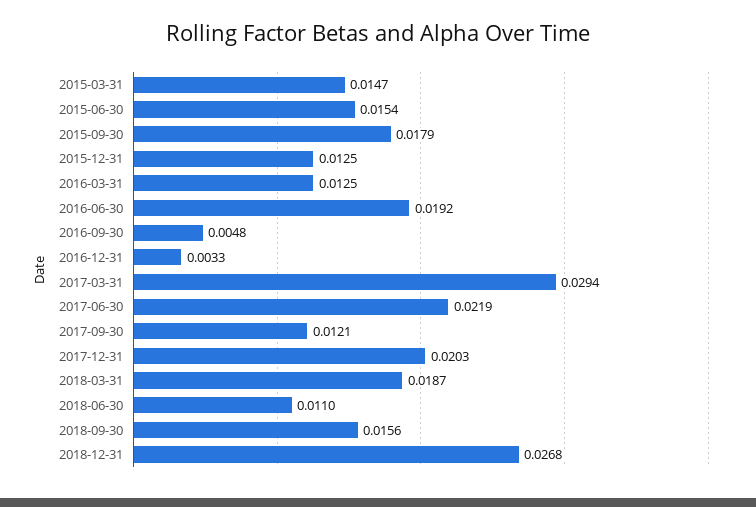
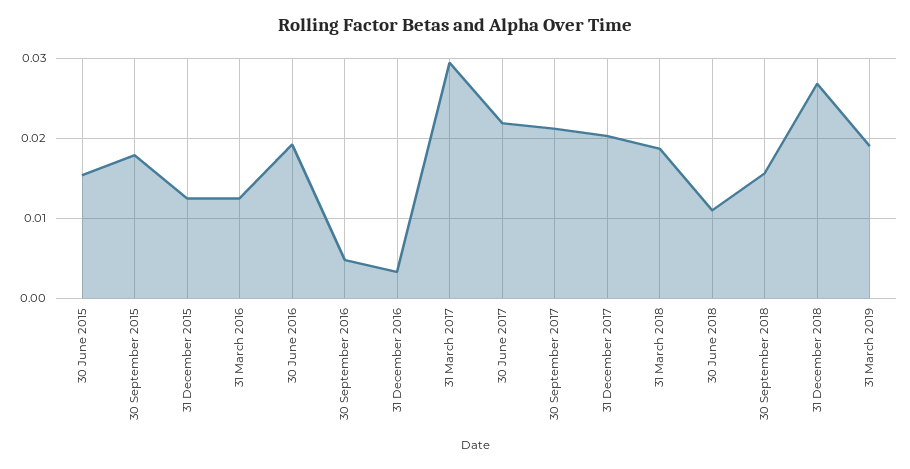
2015-03-31: 0.0147 -> none
2017-09-30: 0.0121 -> 0.021
31 March 2019: none -> 0.019

